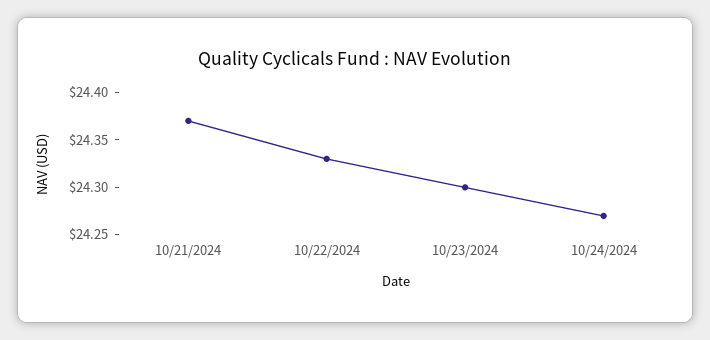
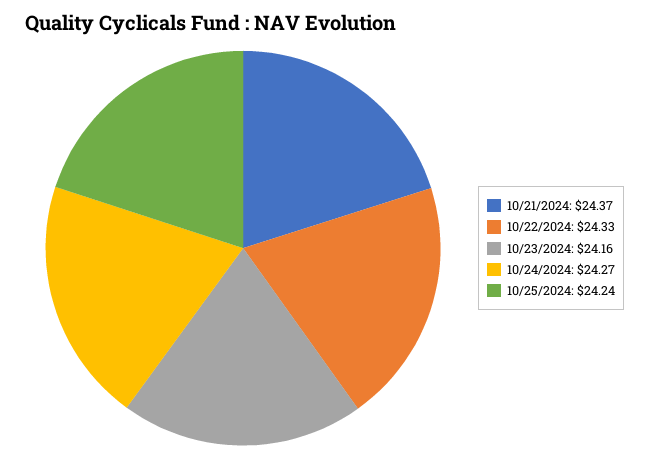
10/23/2024: 24.3 -> 24.16
10/25/2024: none -> 24.24

